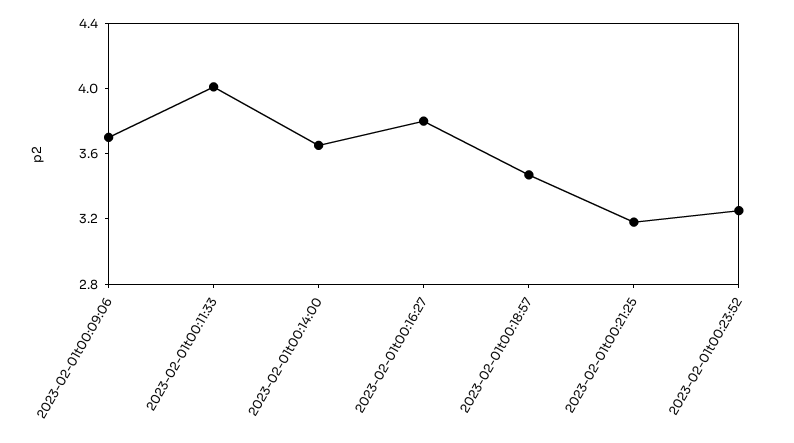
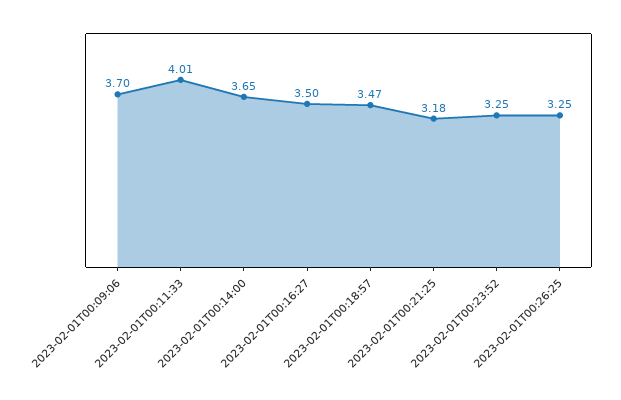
2023-02-01t00:16:27: 3.8 -> 3.5
2023-02-01T00:26:25: none -> 3.25

